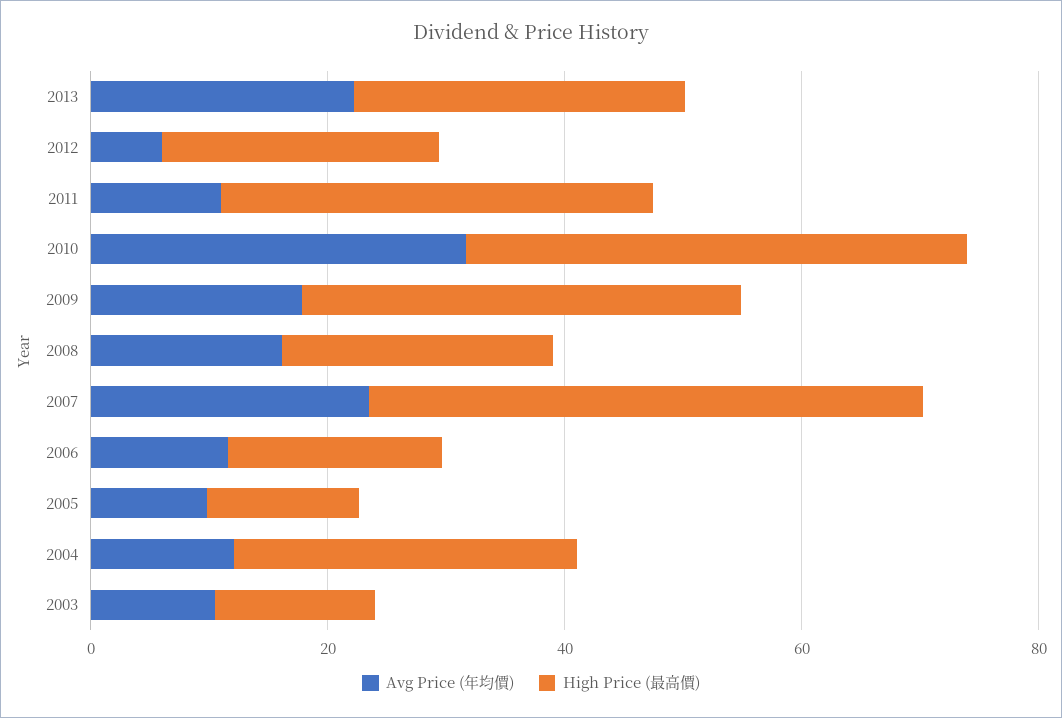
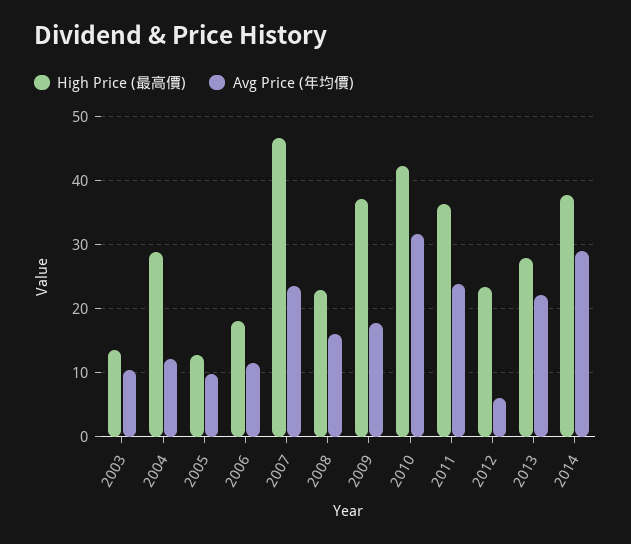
Avg Price (年均價), 2011: 10 -> 24
High Price (最高價), 2014: none -> 38
Avg Price (年均價), 2014: none -> 29

